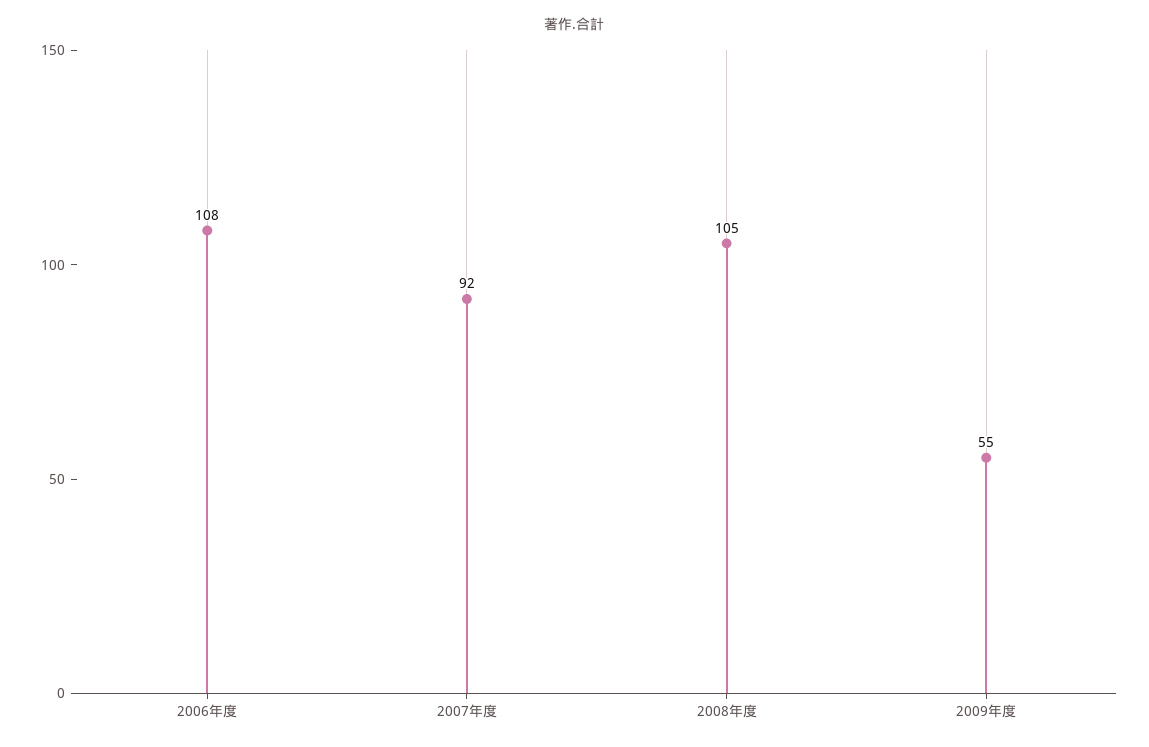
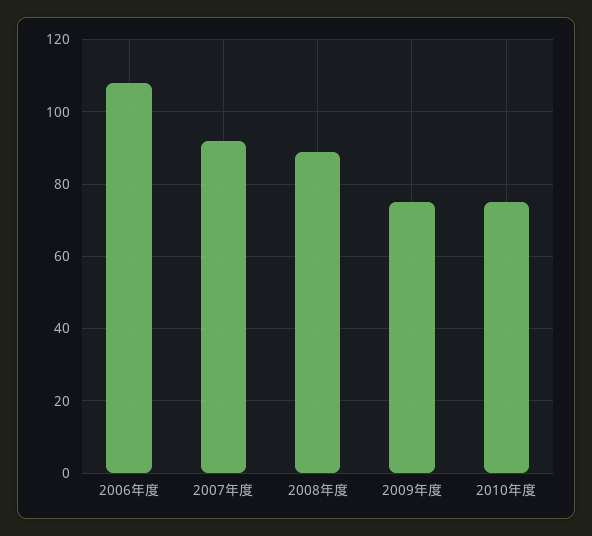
2008年度: 105 -> 90
2009年度: 55 -> 75
2010年度: none -> 75

